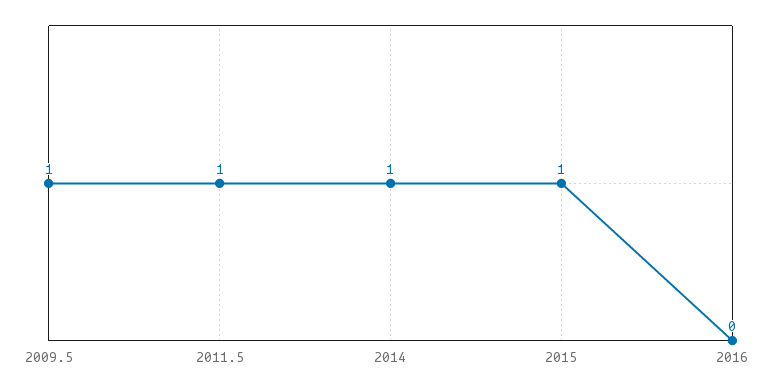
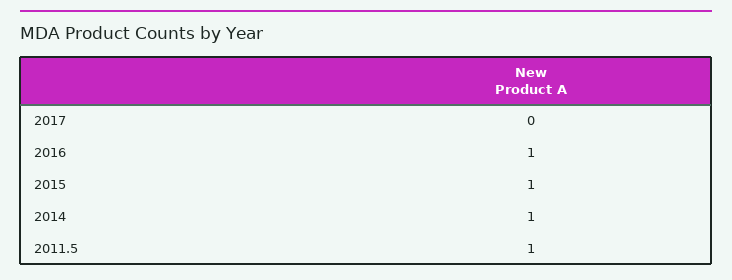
2009.5: 1 -> none
2016: 0 -> 1
2017: none -> 0

